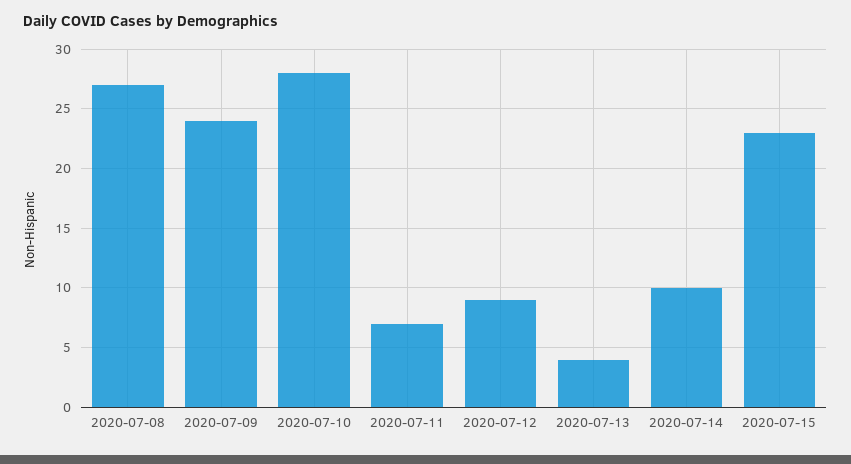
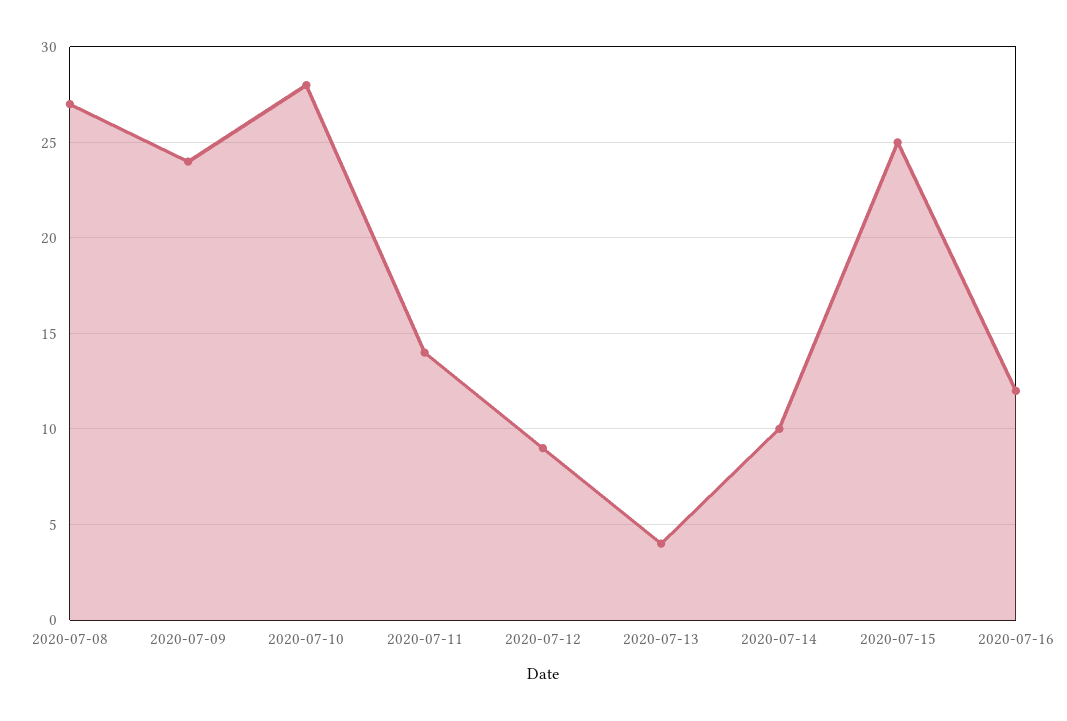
2020-07-11: 7 -> 14
2020-07-15: 23 -> 25
2020-07-16: none -> 12

